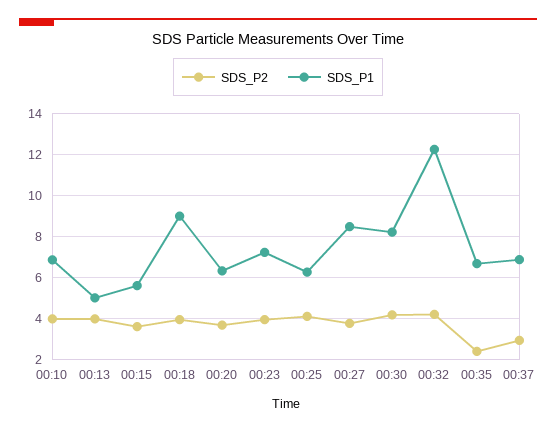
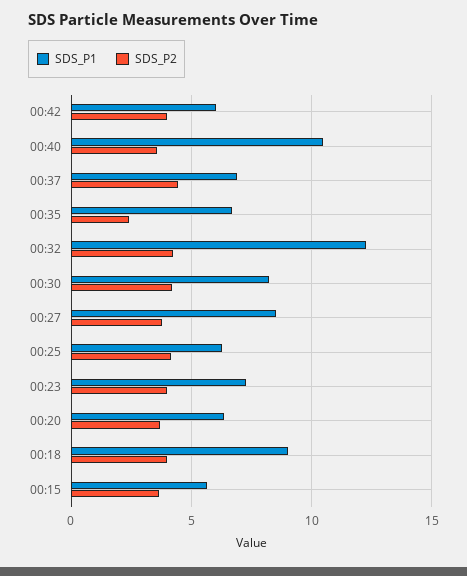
SDS_P2, 00:10: 4 -> none
SDS_P1, 00:10: 7 -> none
SDS_P2, 00:13: 4 -> none
SDS_P1, 00:13: 5 -> none
SDS_P2, 00:37: 3 -> 4.5
SDS_P1, 00:42: none -> 6
SDS_P2, 00:42: none -> 4
SDS_P1, 00:40: none -> 10.5
SDS_P2, 00:40: none -> 3.5

